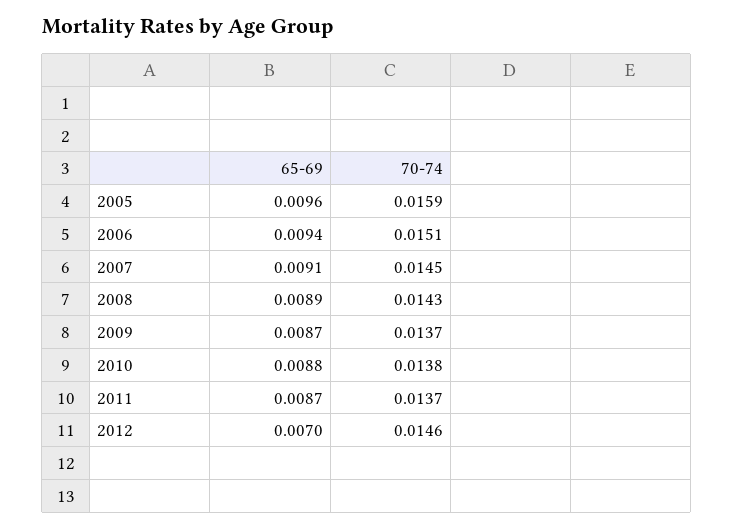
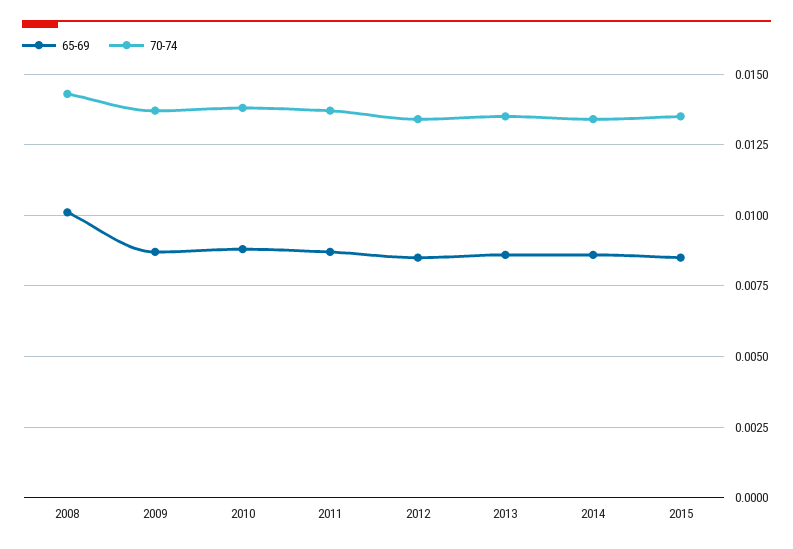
65-69, 2005: 0.0096 -> none
70-74, 2005: 0.0159 -> none
65-69, 2006: 0.0094 -> none
70-74, 2006: 0.0151 -> none
65-69, 2007: 0.0091 -> none
70-74, 2007: 0.0145 -> none
65-69, 2008: 0.0089 -> 0.01
65-69, 2012: 0.007 -> 0.0085
70-74, 2012: 0.0146 -> 0.0135
65-69, 2013: none -> 0.0085
70-74, 2013: none -> 0.0135
65-69, 2014: none -> 0.0085
70-74, 2014: none -> 0.0135
65-69, 2015: none -> 0.0085
70-74, 2015: none -> 0.0135

